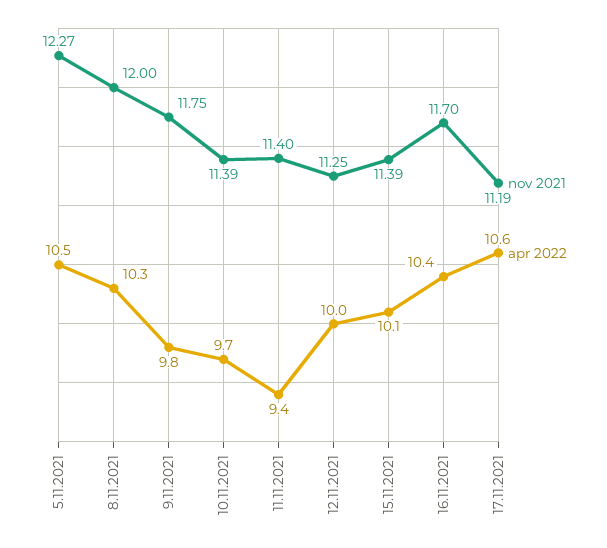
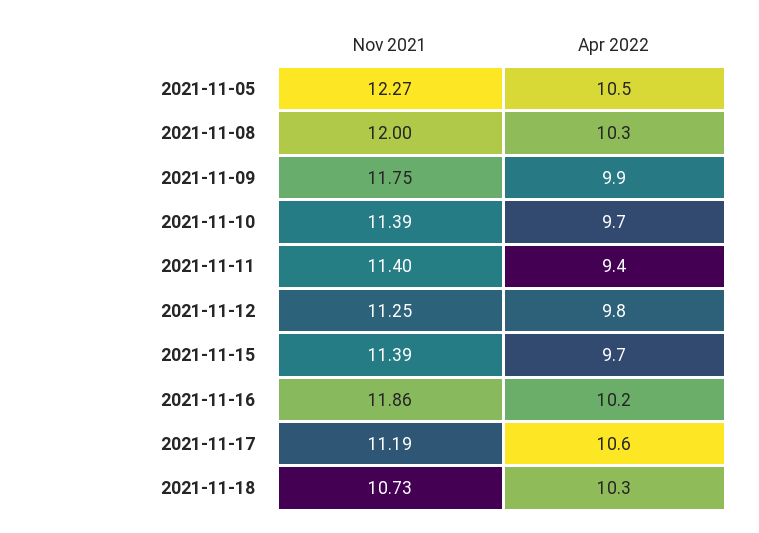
apr 2022, 9.11.2021: 9.8 -> 9.9
apr 2022, 12.11.2021: 10 -> 9.8
apr 2022, 15.11.2021: 10.1 -> 9.7
nov 2021, 16.11.2021: 11.7 -> 11.86
apr 2022, 16.11.2021: 10.4 -> 10.2
nov 2021, 2021-11-18: none -> 10.73
apr 2022, 2021-11-18: none -> 10.3

